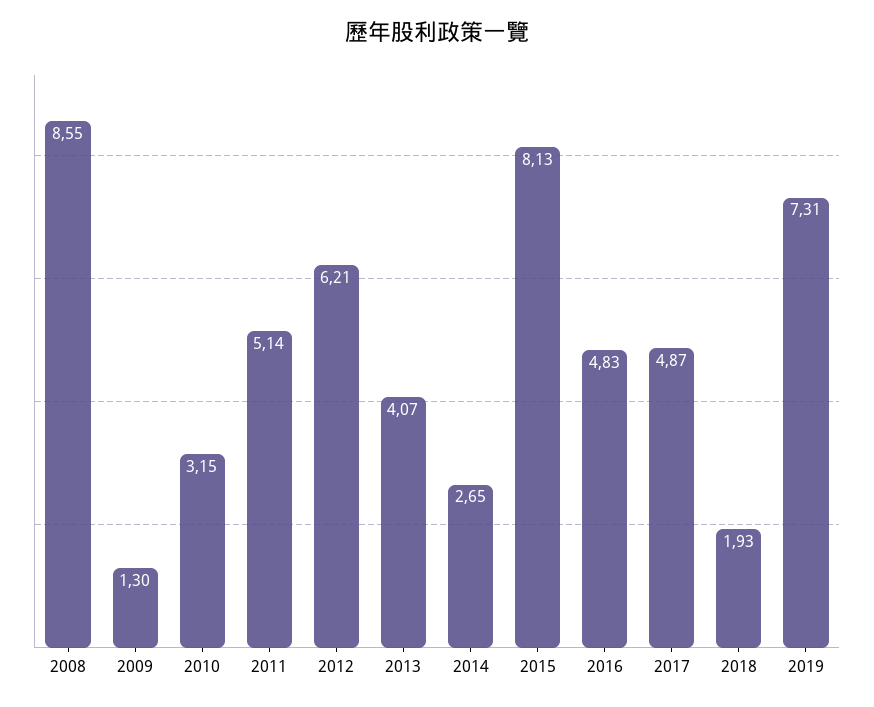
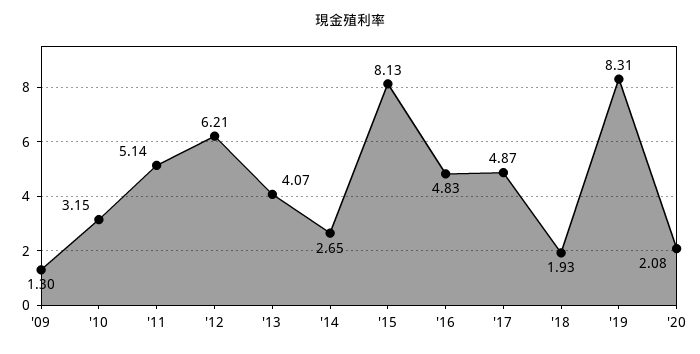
2008: 8.55 -> none
2019: 7.31 -> 8.31
'20: none -> 2.08

